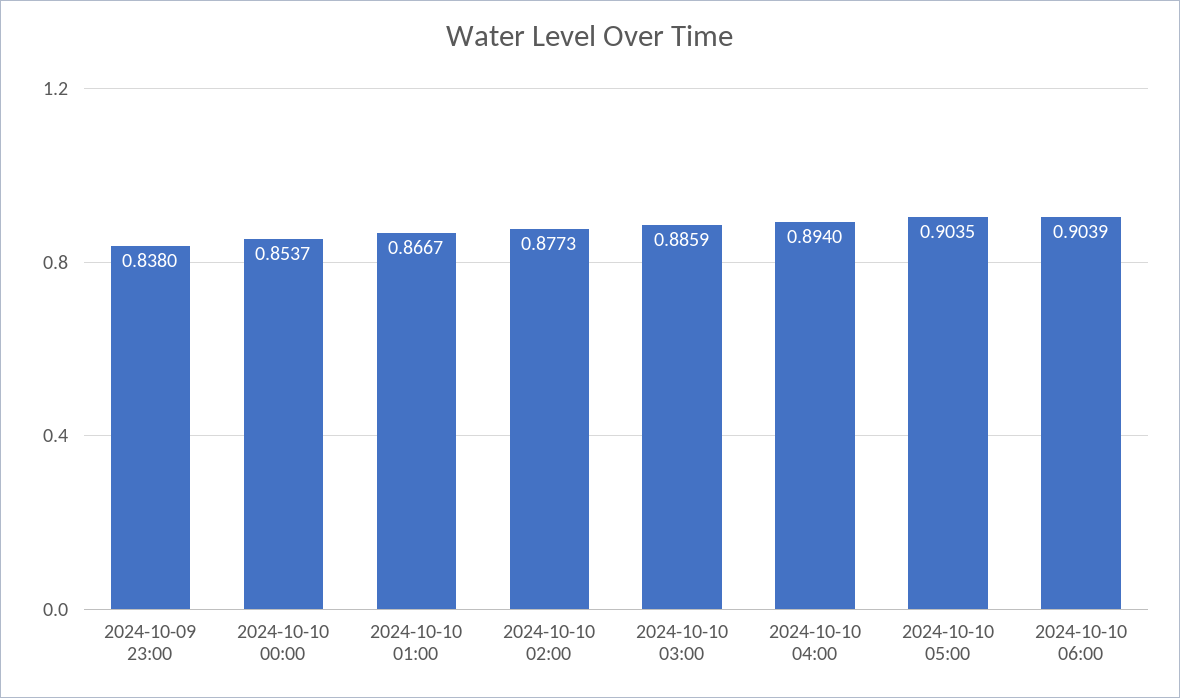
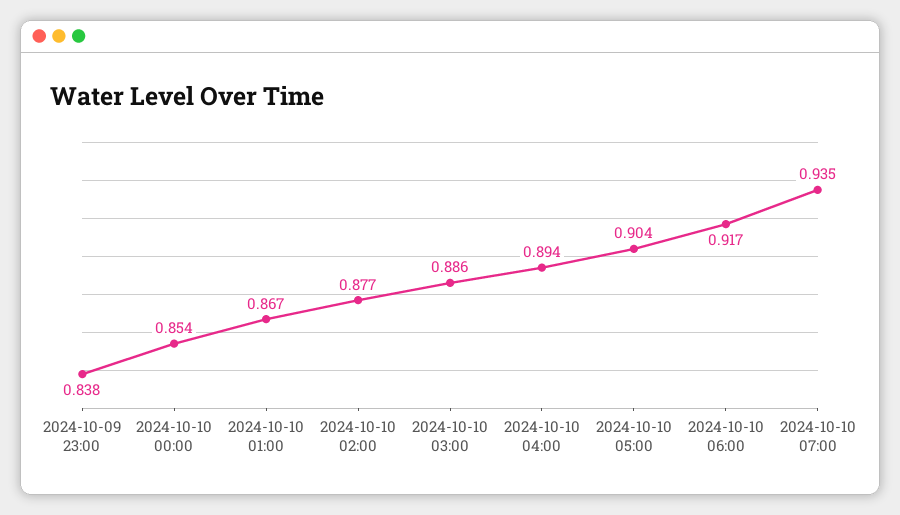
2024-10-10 06:00: 0.9039 -> 0.917
2024-10-10 07:00: none -> 0.935

